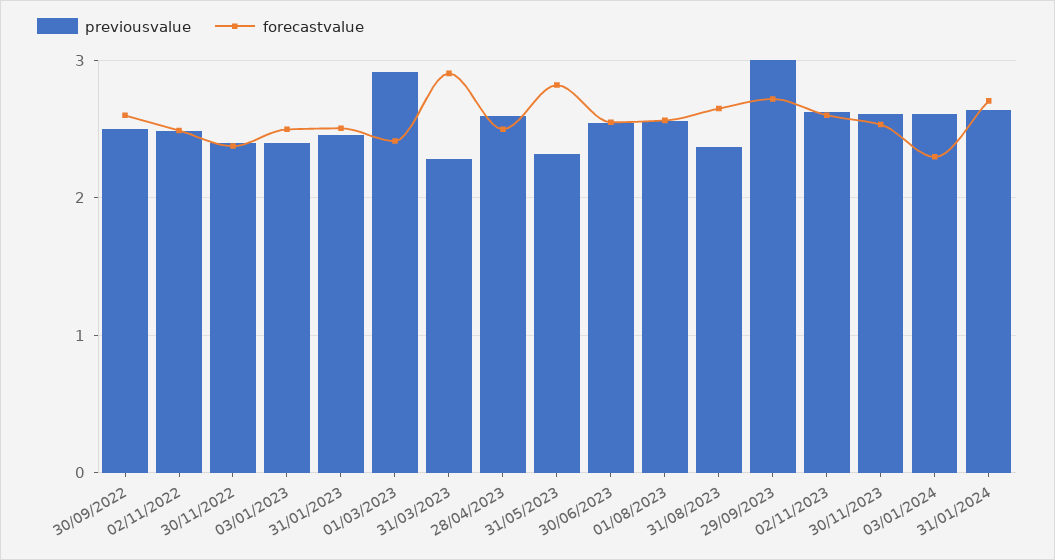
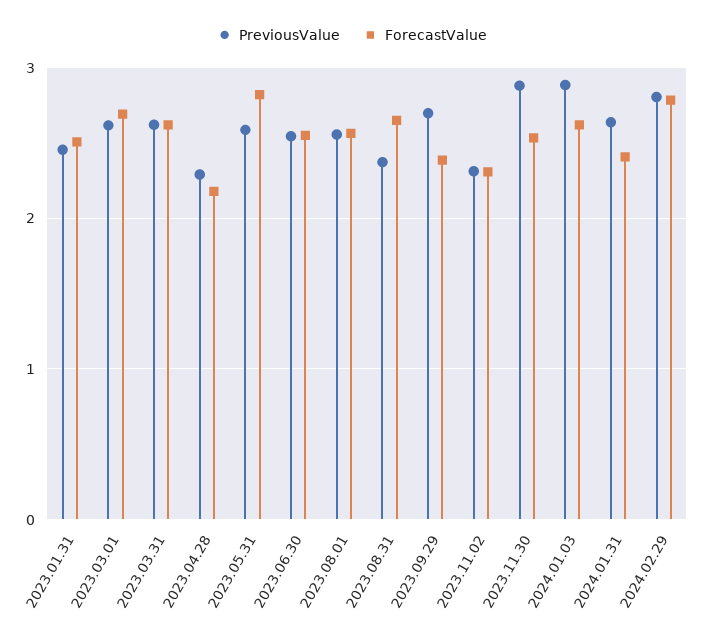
previousvalue, 30/09/2022: 2.5 -> none
forecastvalue, 30/09/2022: 2.6 -> none
previousvalue, 02/11/2022: 2.5 -> none
forecastvalue, 02/11/2022: 2.5 -> none
previousvalue, 30/11/2022: 2.4 -> none
forecastvalue, 30/11/2022: 2.4 -> none
previousvalue, 03/01/2023: 2.4 -> none
forecastvalue, 03/01/2023: 2.5 -> none
previousvalue, 01/03/2023: 2.9 -> 2.6
forecastvalue, 01/03/2023: 2.4 -> 2.7
previousvalue, 31/03/2023: 2.3 -> 2.6
forecastvalue, 31/03/2023: 2.9 -> 2.6
previousvalue, 28/04/2023: 2.6 -> 2.3
forecastvalue, 28/04/2023: 2.5 -> 2.2
previousvalue, 31/05/2023: 2.3 -> 2.6
previousvalue, 29/09/2023: 3 -> 2.7
forecastvalue, 29/09/2023: 2.7 -> 2.4
previousvalue, 02/11/2023: 2.6 -> 2.3
forecastvalue, 02/11/2023: 2.6 -> 2.3
previousvalue, 30/11/2023: 2.6 -> 2.9
previousvalue, 03/01/2024: 2.6 -> 2.9
forecastvalue, 03/01/2024: 2.3 -> 2.6
forecastvalue, 31/01/2024: 2.7 -> 2.4
previousvalue, 2024.02.29: none -> 2.8
forecastvalue, 2024.02.29: none -> 2.8

